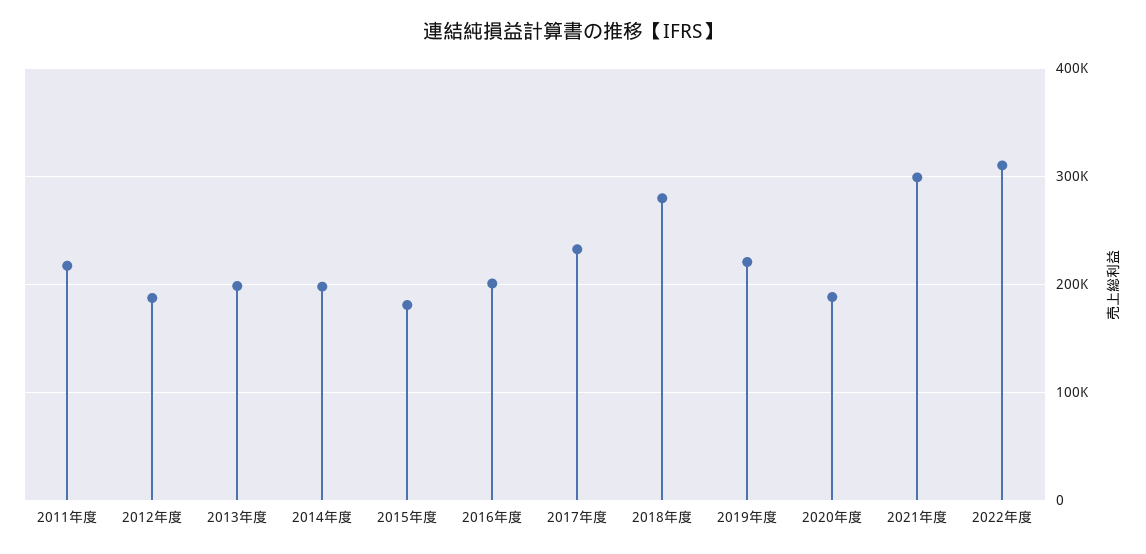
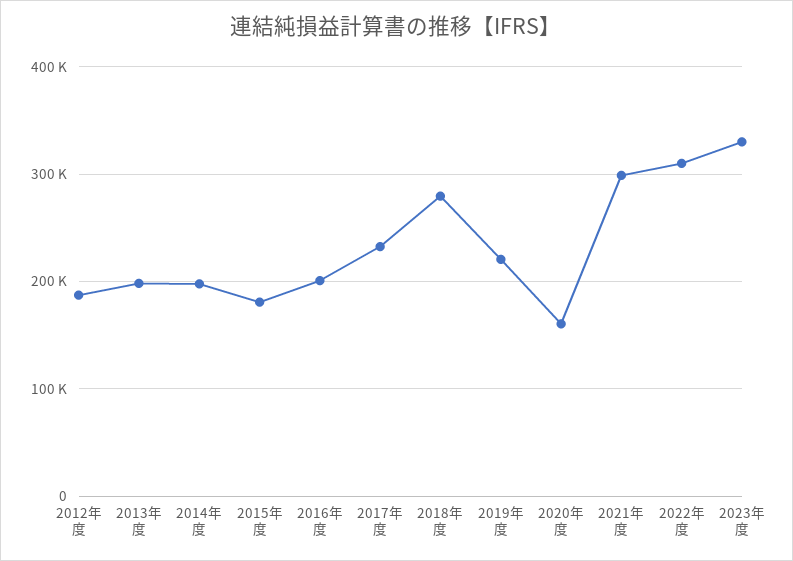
2011年度: 220000 -> none
2020年度: 190000 -> 160000
2023年度: none -> 330000

